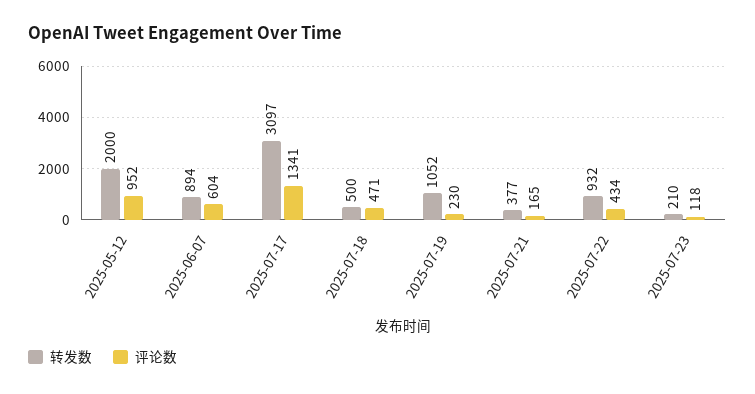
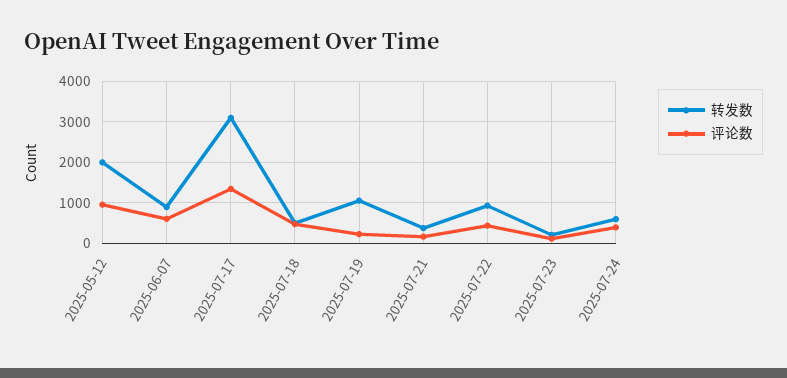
转发数, 2025-07-24: none -> 600
评论数, 2025-07-24: none -> 400

